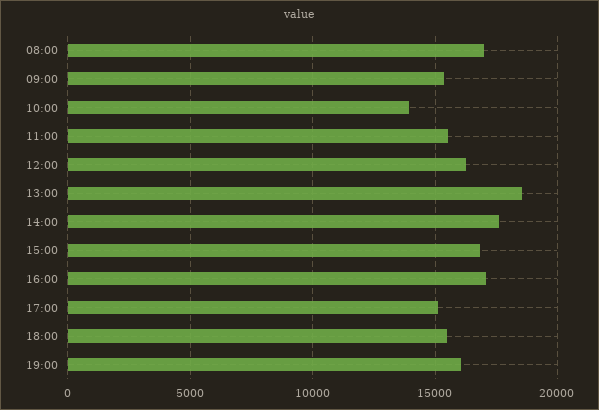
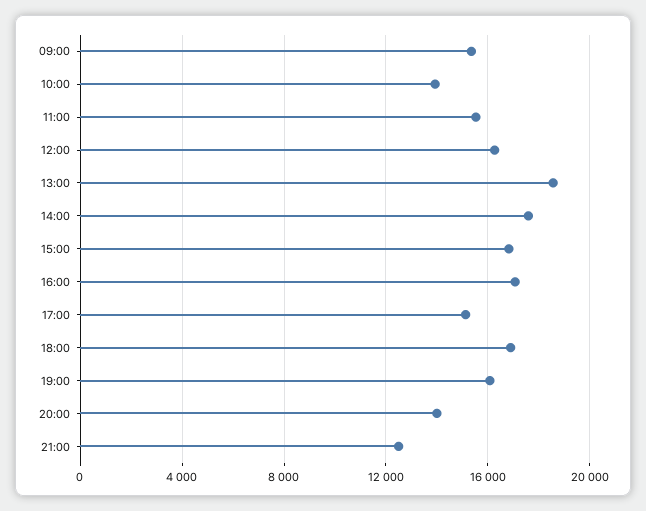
08:00: 17000 -> none
18:00: 15500 -> 17000
20:00: none -> 14000
21:00: none -> 12500

